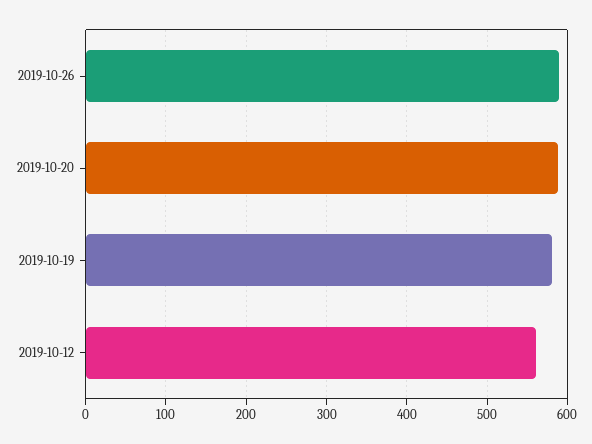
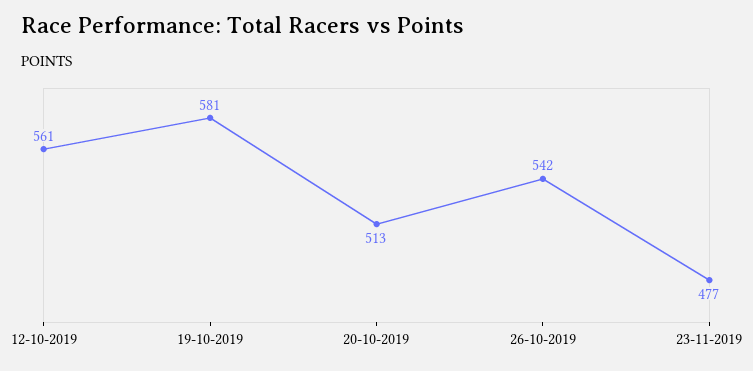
2019-10-26: 590 -> 542
2019-10-20: 590 -> 513
23-11-2019: none -> 477

